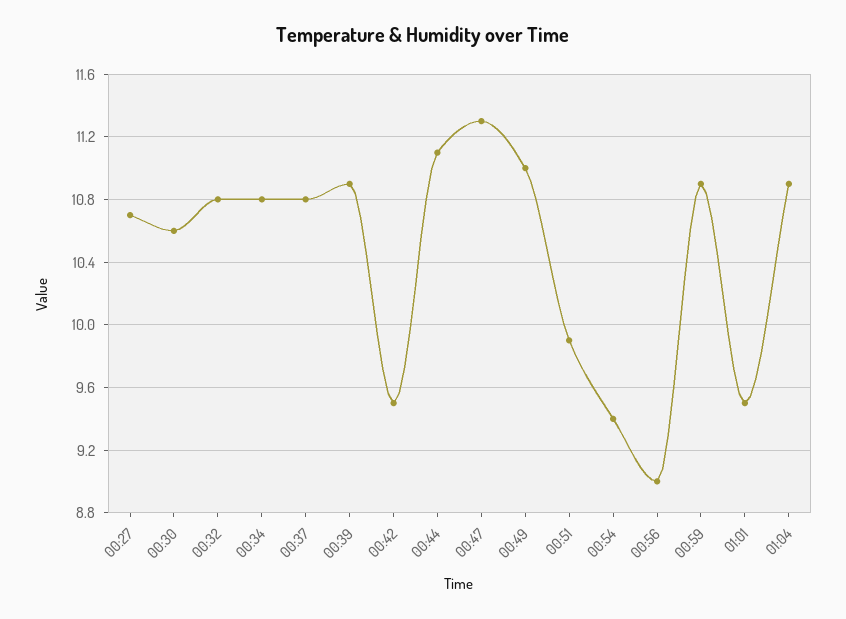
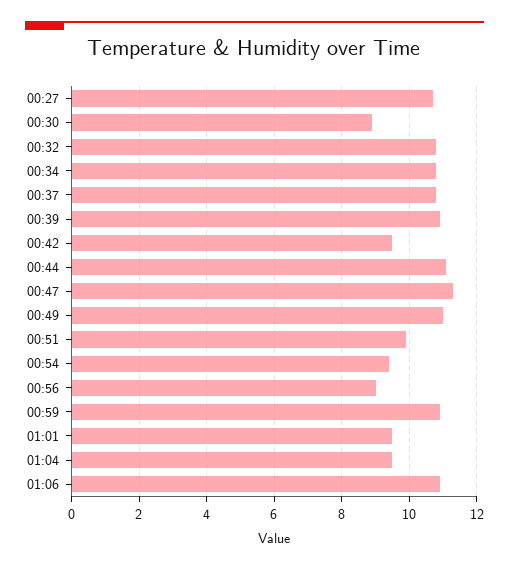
00:30: 10.6 -> 9
01:04: 10.9 -> 9.5
01:06: none -> 11

